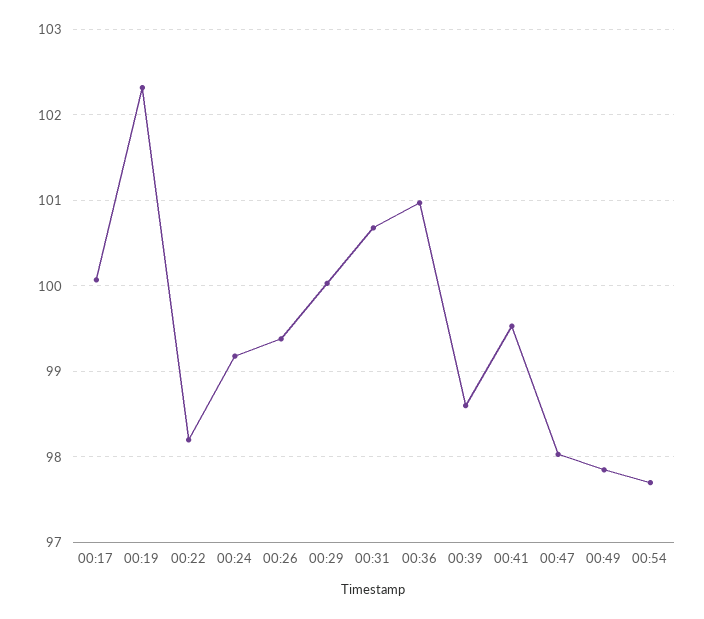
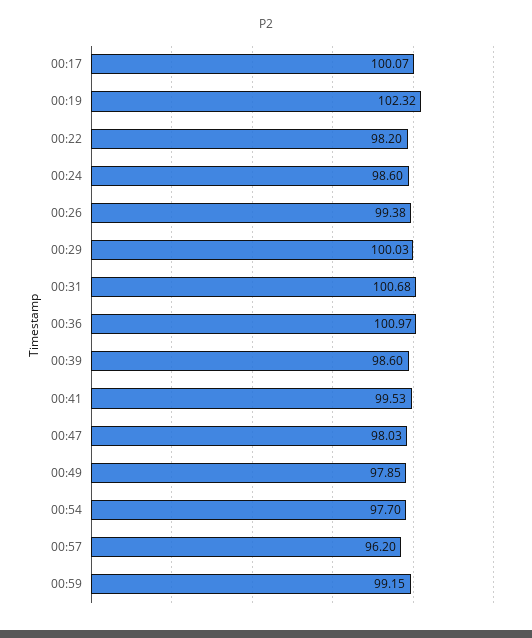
00:24: 99.2 -> 98.6
00:57: none -> 96.2
00:59: none -> 99.15

